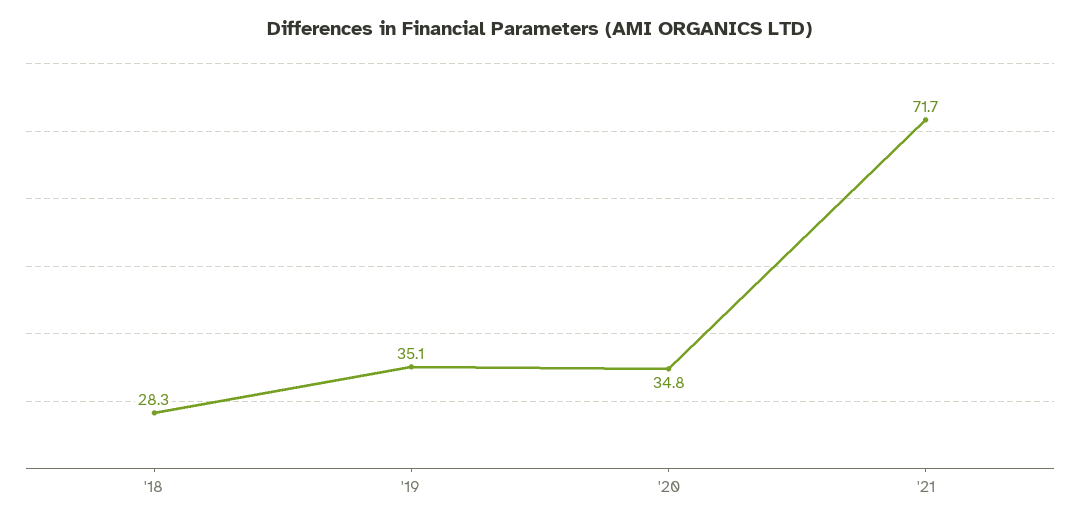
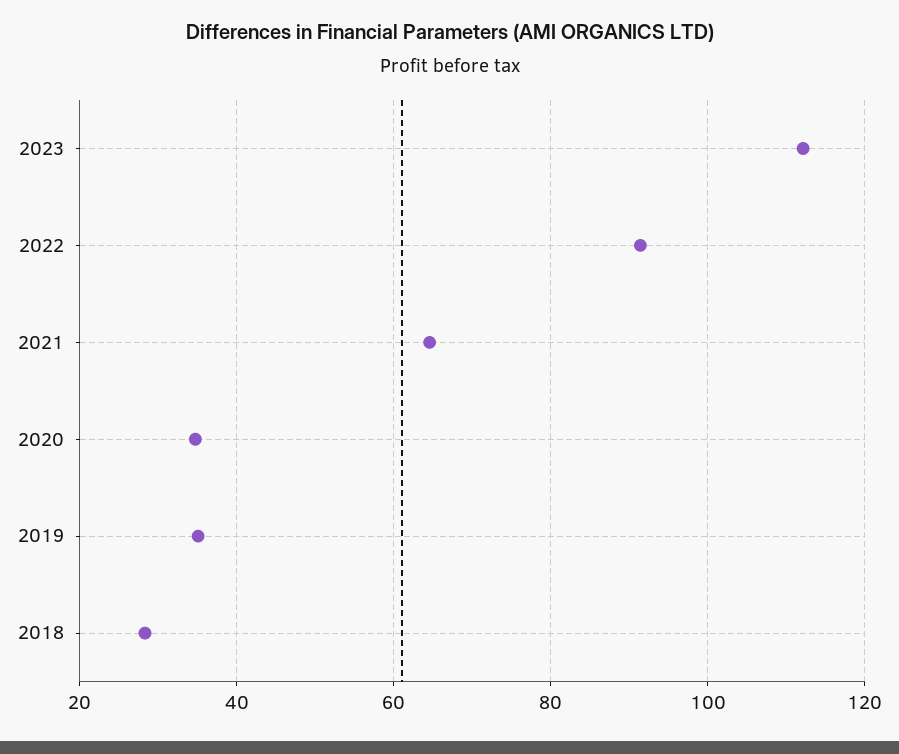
'21: 71.7 -> 64
2023: none -> 112
2022: none -> 92

